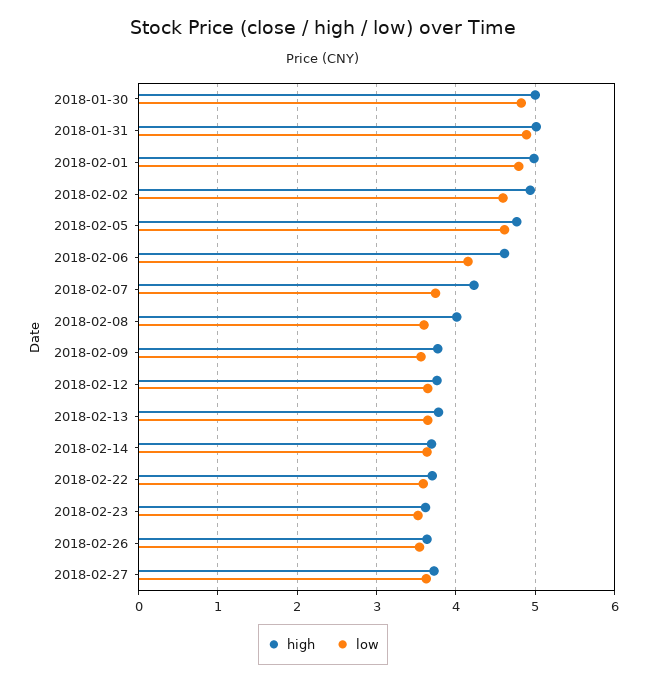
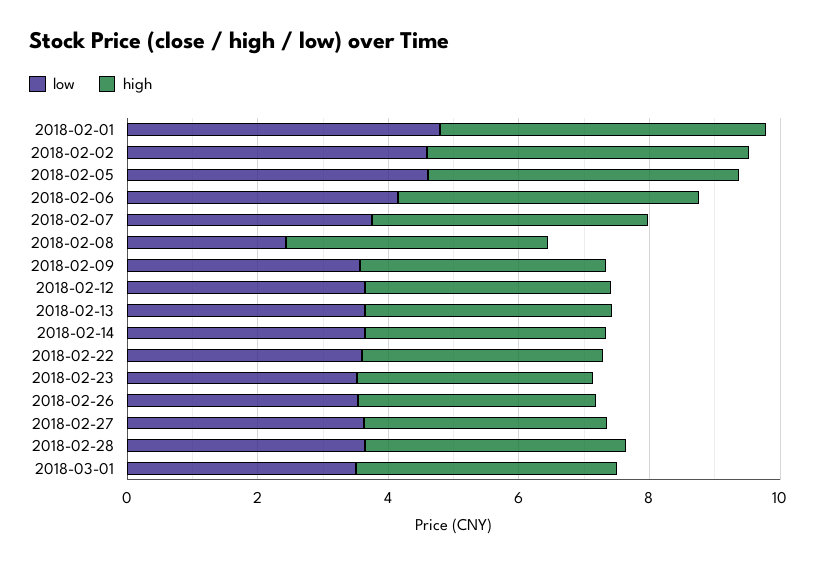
high, 2018-01-30: 5 -> none
low, 2018-01-30: 4.8 -> none
high, 2018-01-31: 5 -> none
low, 2018-01-31: 4.9 -> none
low, 2018-02-08: 3.6 -> 2.5
low, 2018-02-28: none -> 3.5
high, 2018-02-28: none -> 4
low, 2018-03-01: none -> 3.5
high, 2018-03-01: none -> 4

